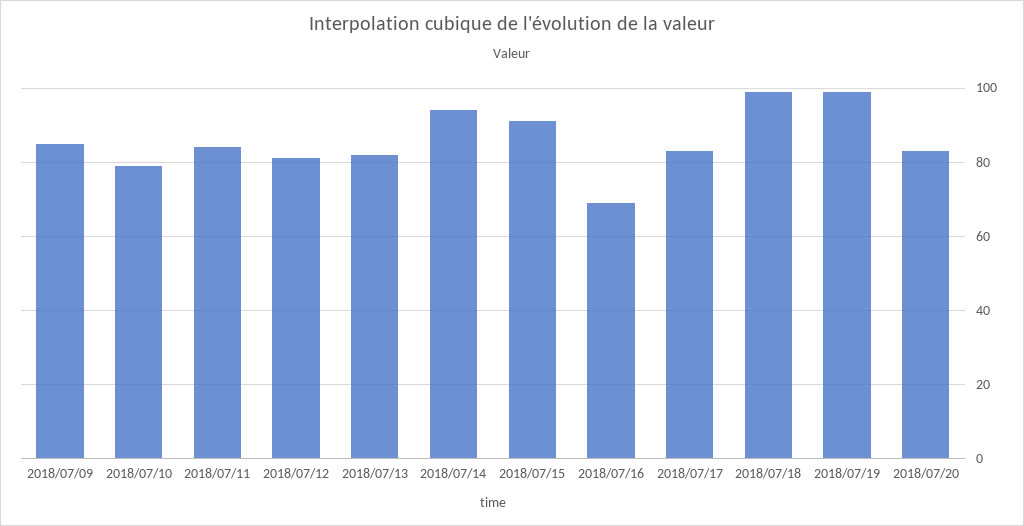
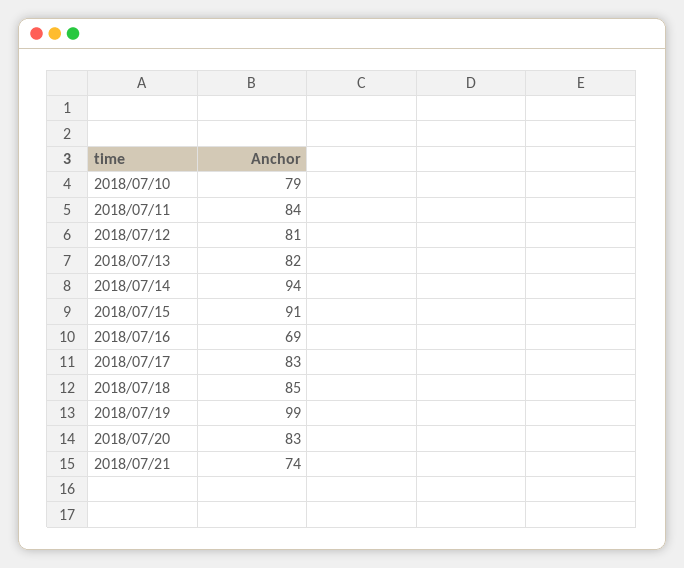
2018/07/09: 85 -> none
2018/07/18: 100 -> 85
2018/07/21: none -> 74

